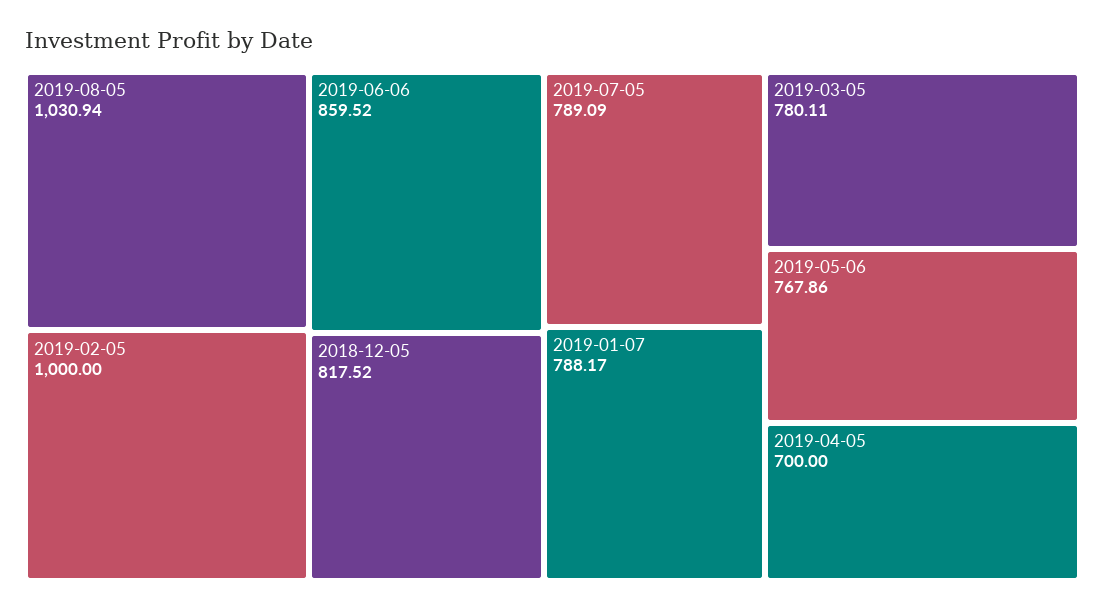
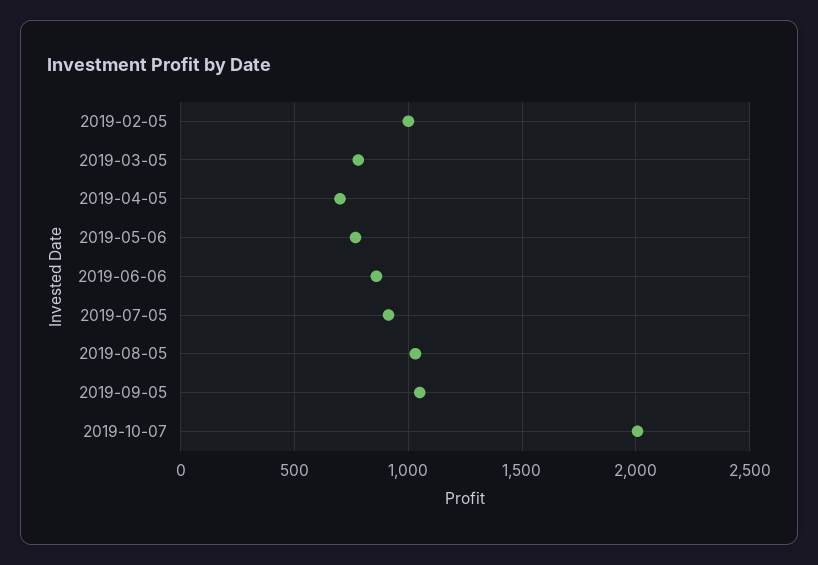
2018-12-05: 817.52 -> none
2019-07-05: 789.09 -> 900
2019-01-07: 788.17 -> none
2019-09-05: none -> 1050
2019-10-07: none -> 2000

